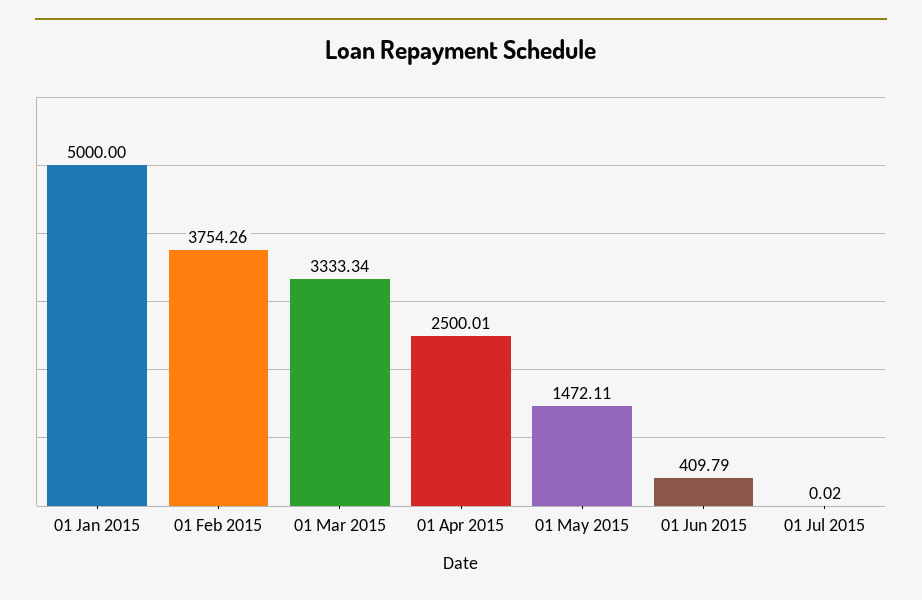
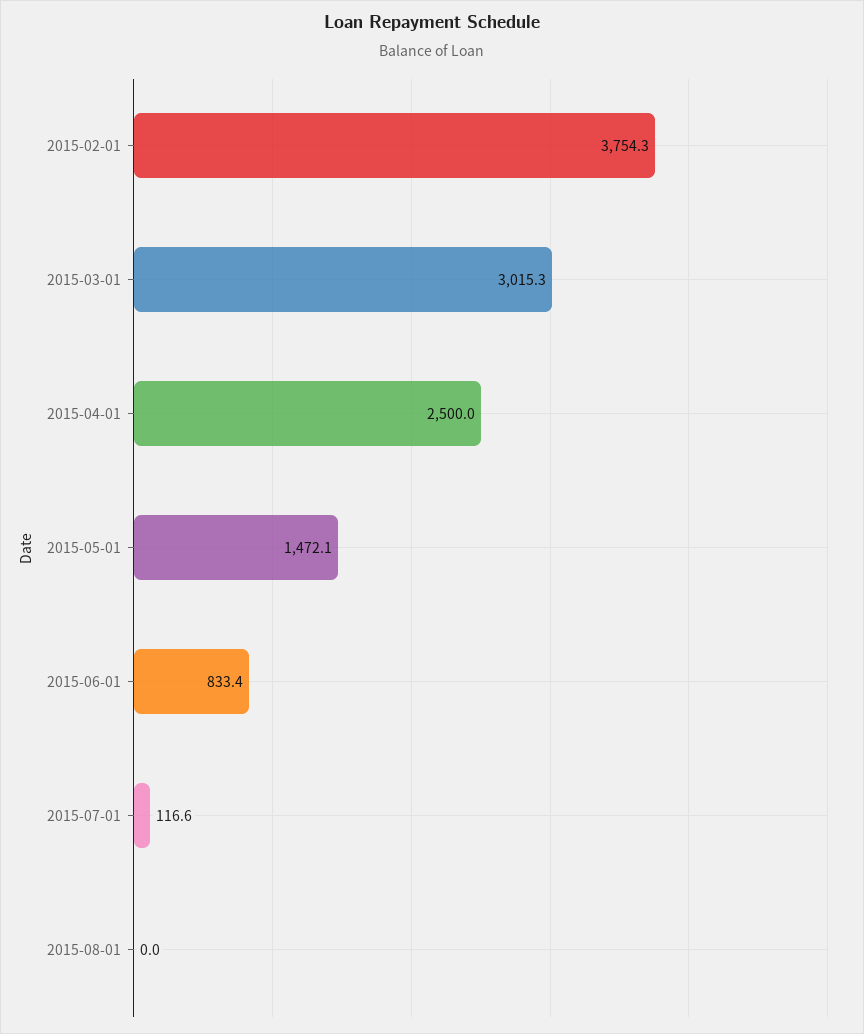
01 Jan 2015: 5000 -> none
01 Mar 2015: 3333.34 -> 3015.3
01 Jun 2015: 409.79 -> 833.4
01 Jul 2015: 0.02 -> 116.6
2015-08-01: none -> 0

